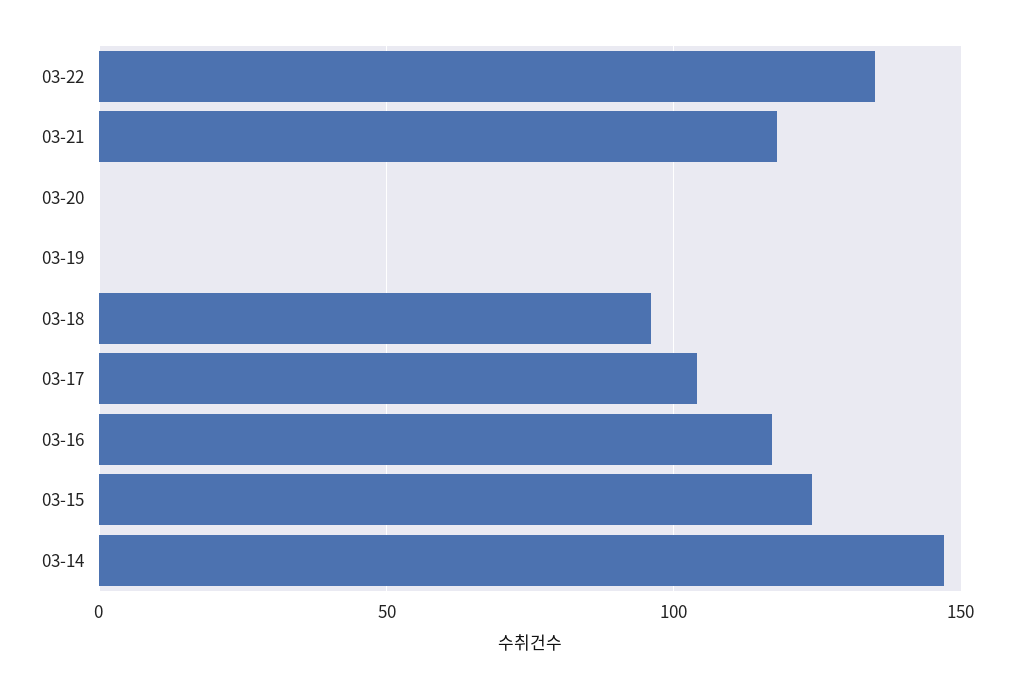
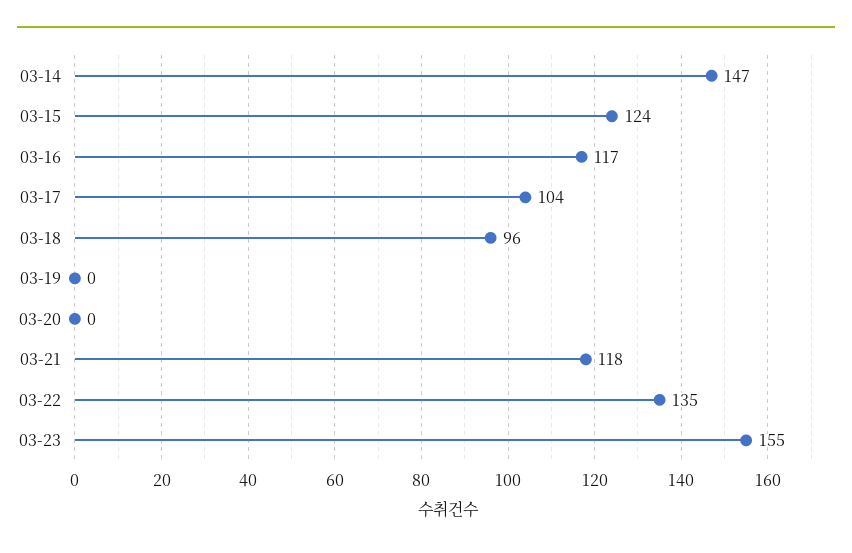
03-23: none -> 155

